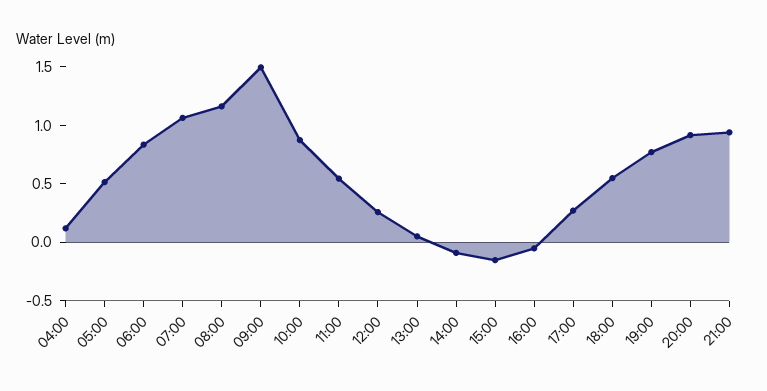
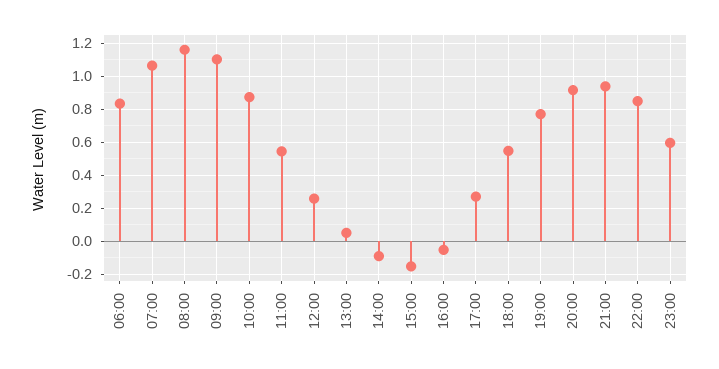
04:00: 0.1 -> none
05:00: 0.5 -> none
09:00: 1.5 -> 1.1
22:00: none -> 0.85
23:00: none -> 0.6

